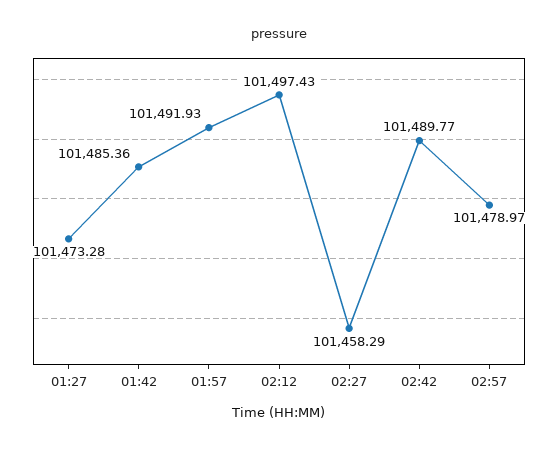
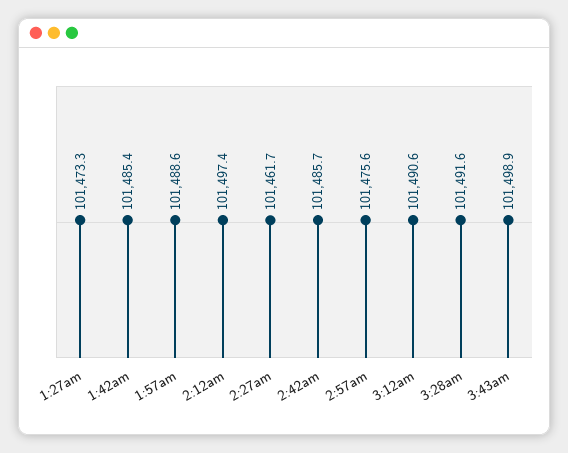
01:57: 101491.93 -> 101488.6
02:27: 101458.29 -> 101461.7
02:42: 101489.77 -> 101485.7
02:57: 101478.97 -> 101475.6
3:12am: none -> 101490.6
3:28am: none -> 101491.6
3:43am: none -> 101498.9

